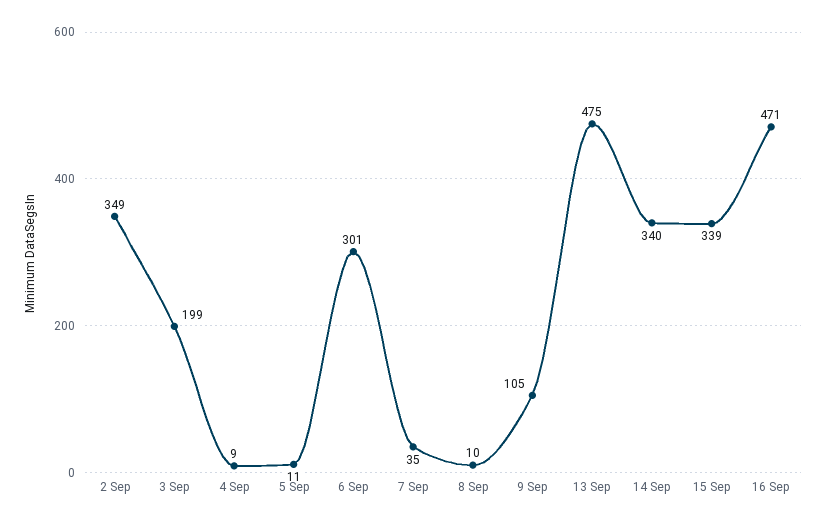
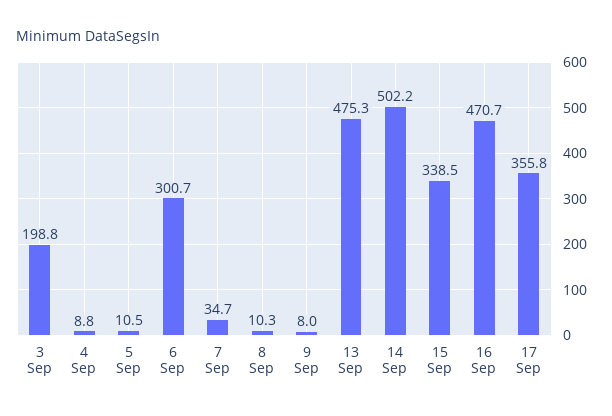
2 Sep: 349 -> none
9 Sep: 105 -> 8
14 Sep: 340 -> 502.2
17 Sep: none -> 355.8

